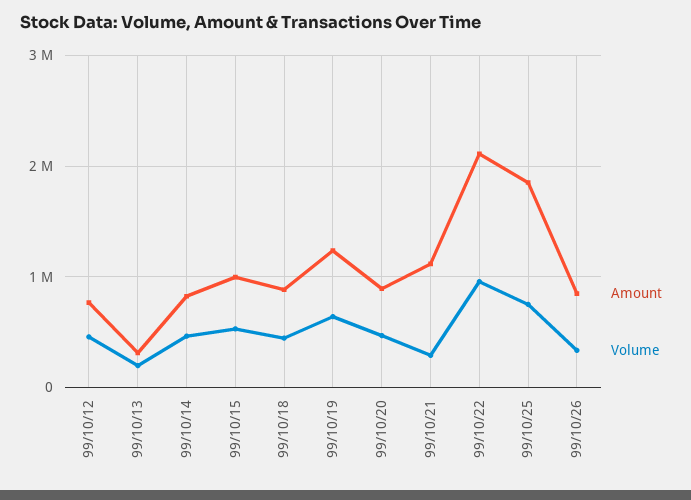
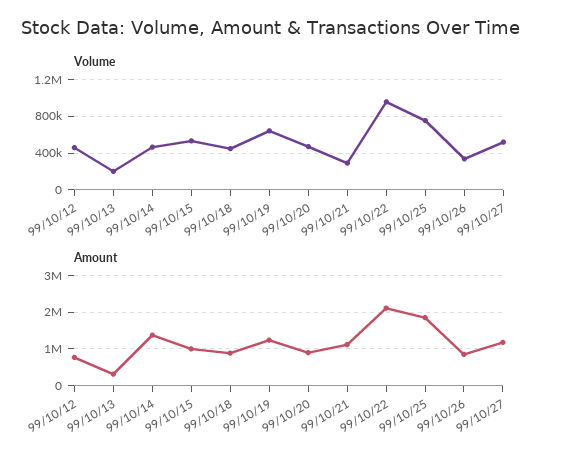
Amount, 99/10/14: 800000 -> 1400000
Volume, 99/10/27: none -> 500000
Amount, 99/10/27: none -> 1200000

